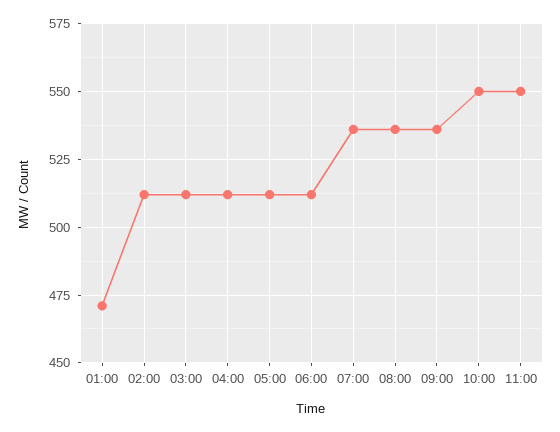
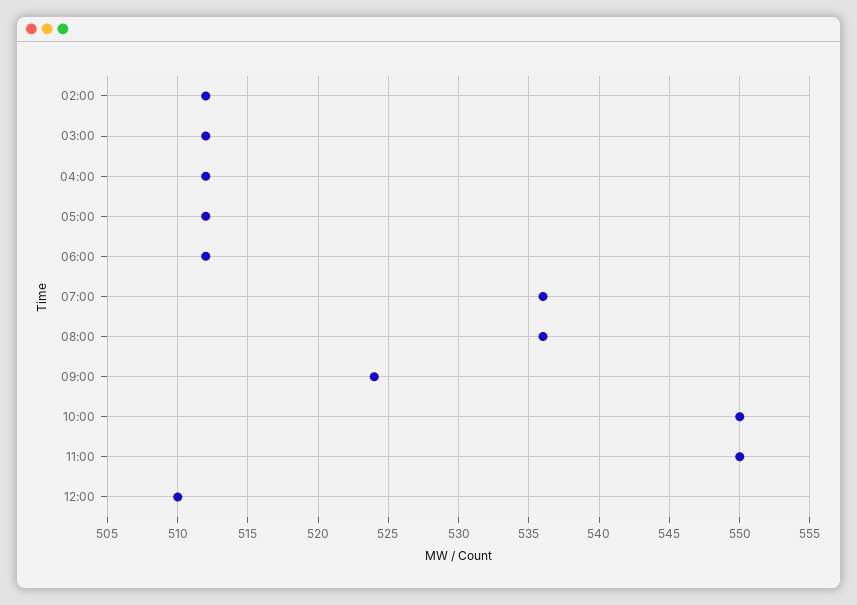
01:00: 470 -> none
09:00: 535 -> 524
12:00: none -> 510

